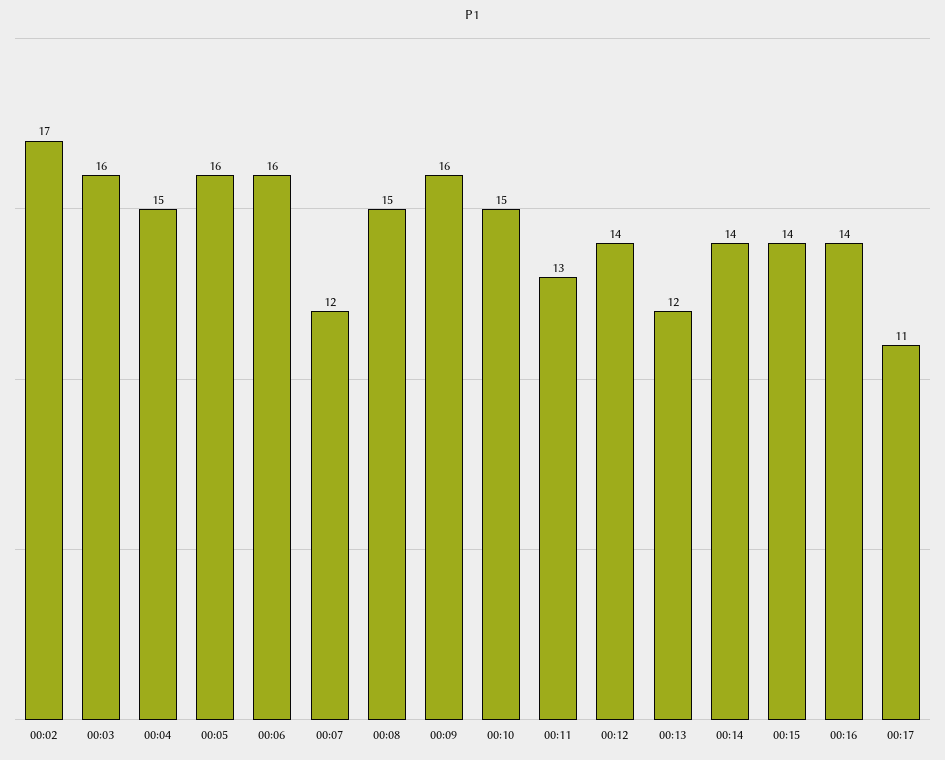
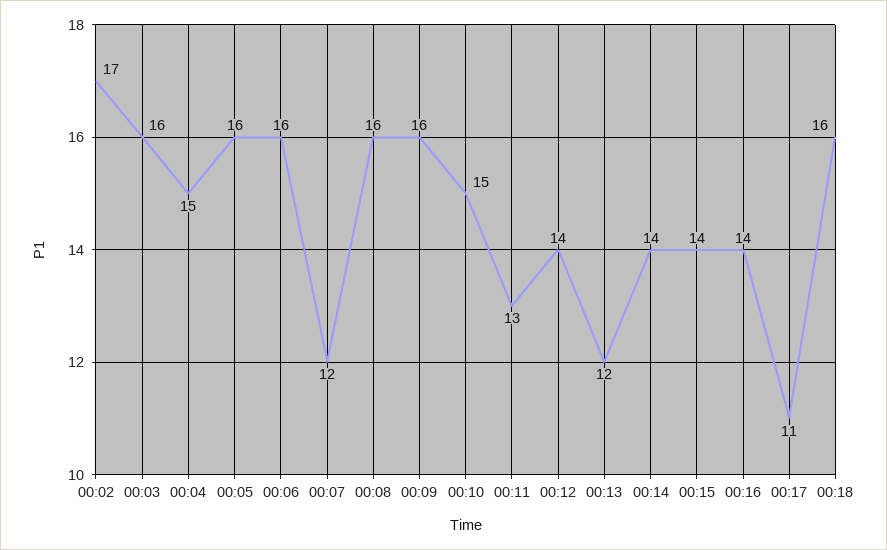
00:08: 15 -> 16
00:18: none -> 16

